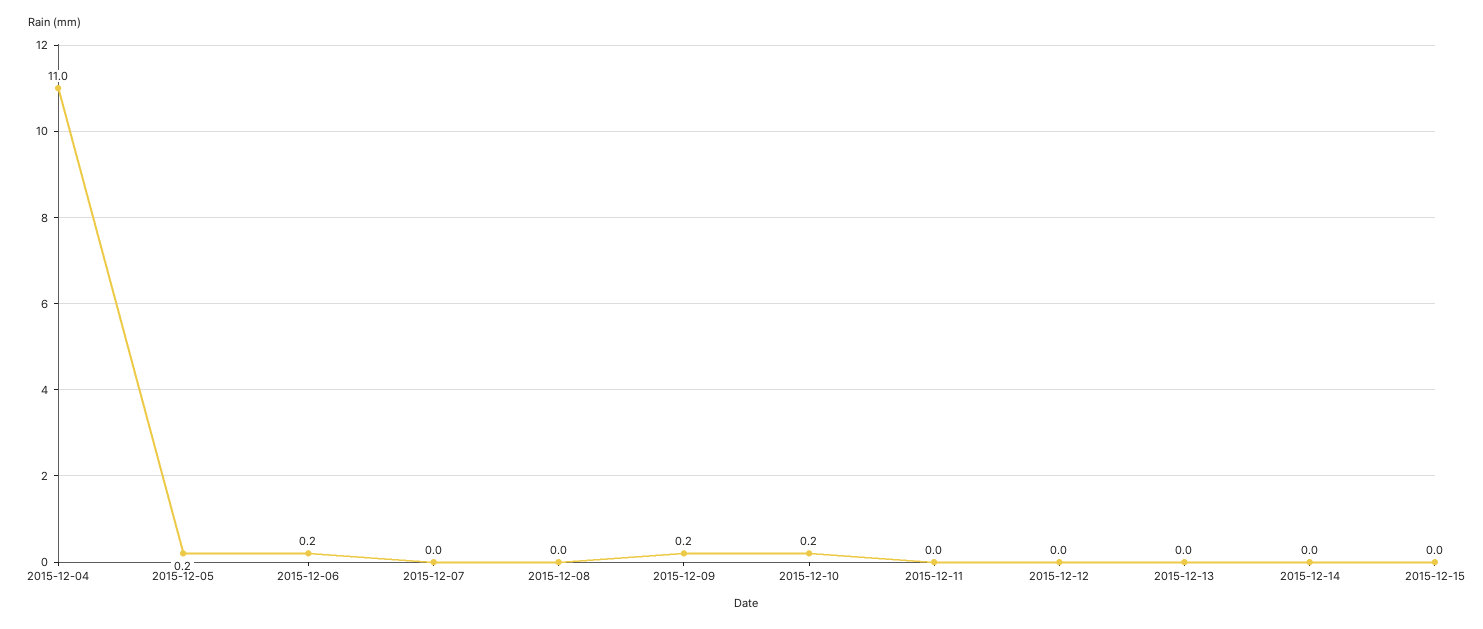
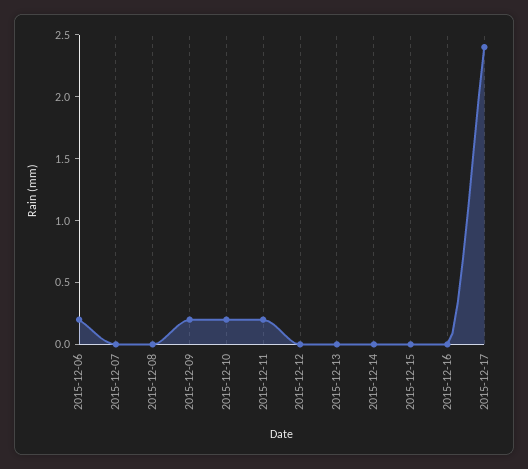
2015-12-04: 11 -> none
2015-12-05: 0.2 -> none
2015-12-11: 0 -> 0.2
2015-12-16: none -> 0
2015-12-17: none -> 2.4

